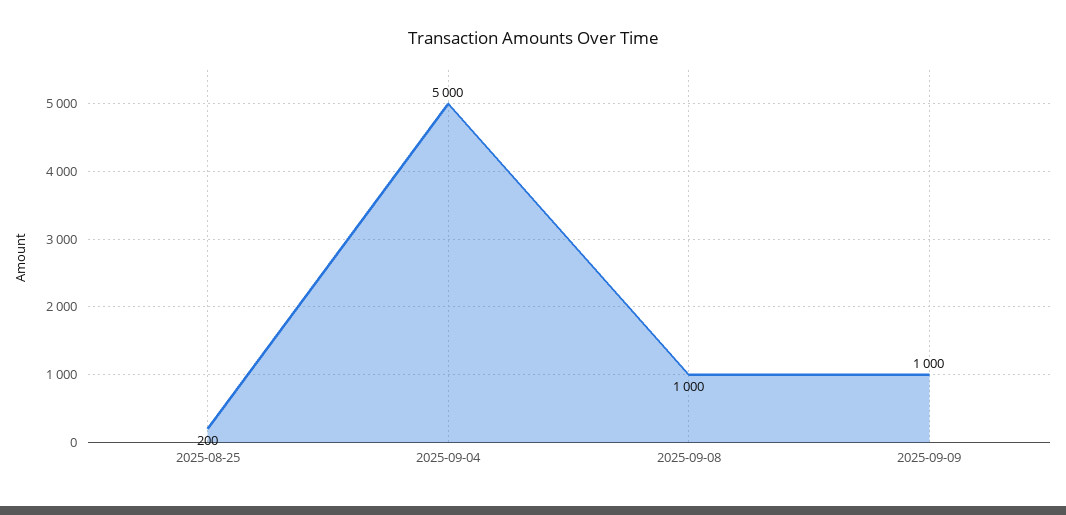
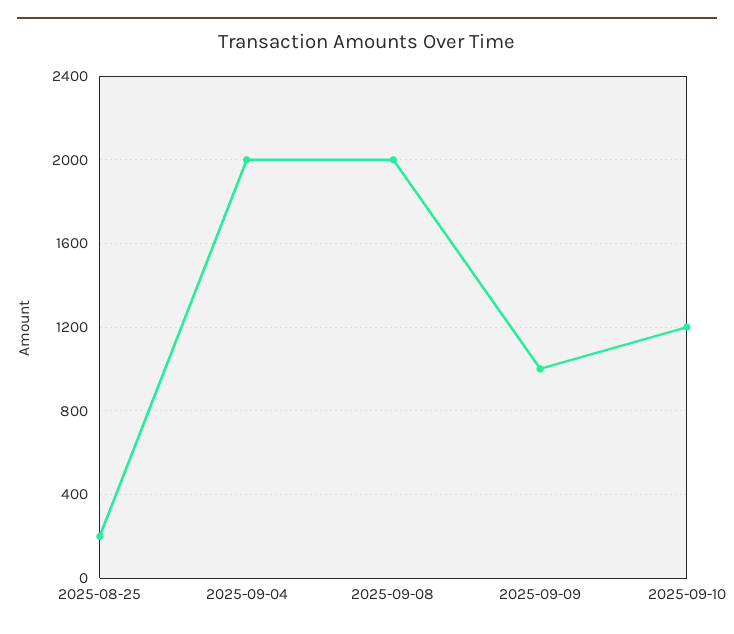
2025-09-04: 5000 -> 2000
2025-09-08: 1000 -> 2000
2025-09-10: none -> 1200

